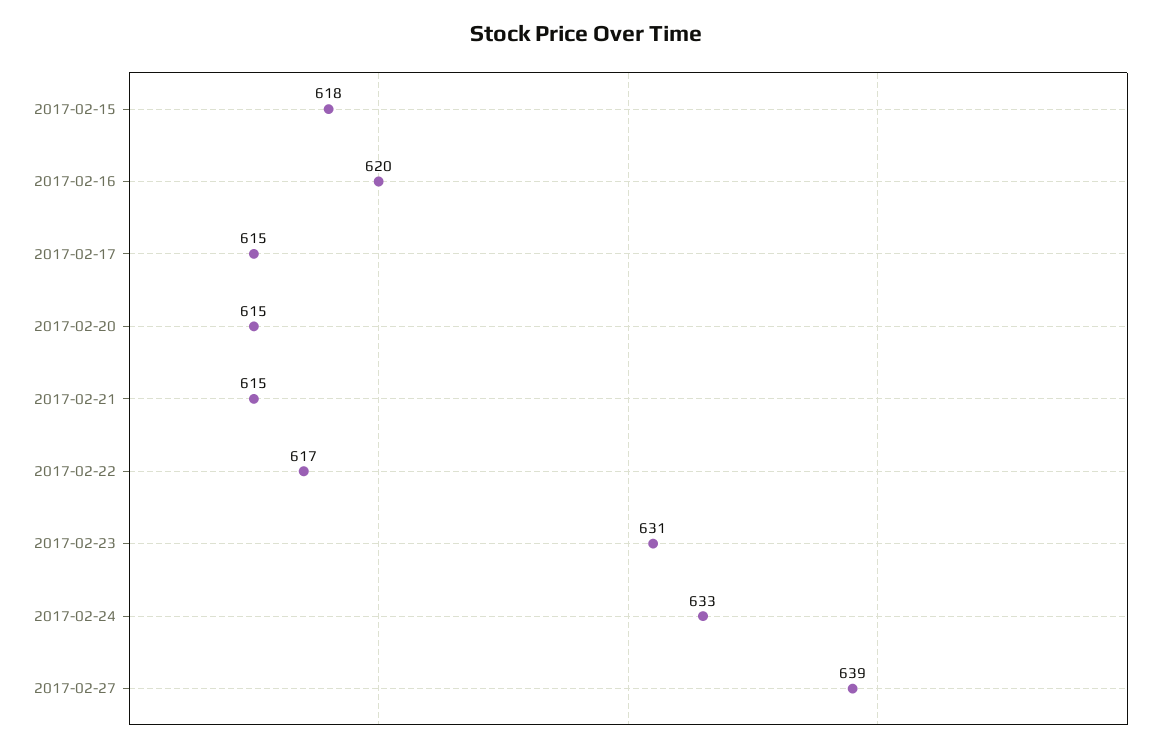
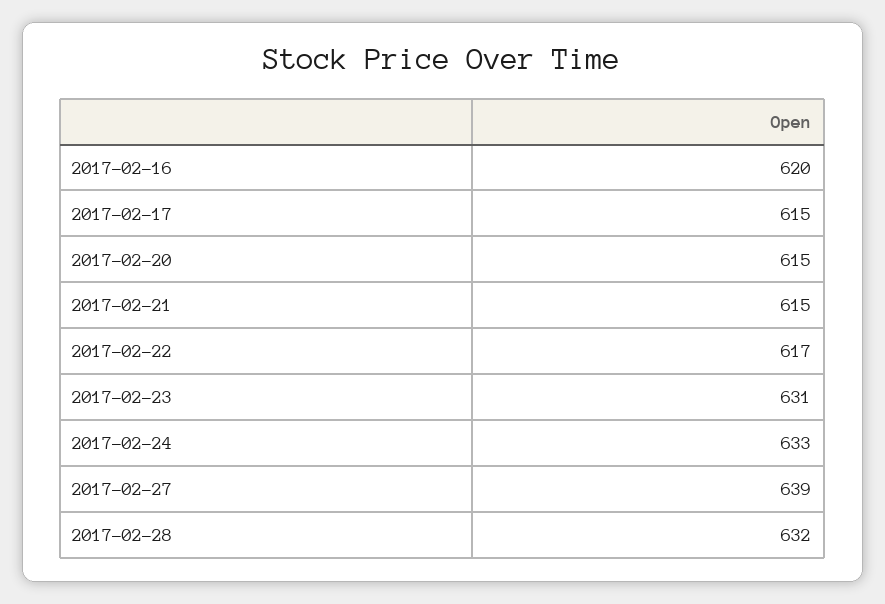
2017-02-15: 618 -> none
2017-02-28: none -> 632

